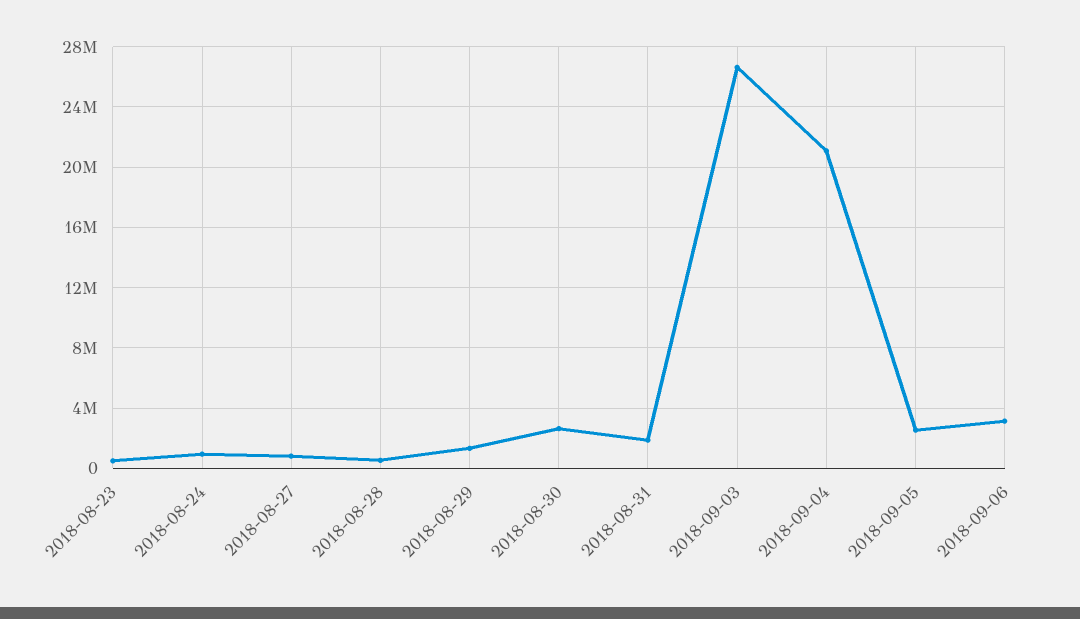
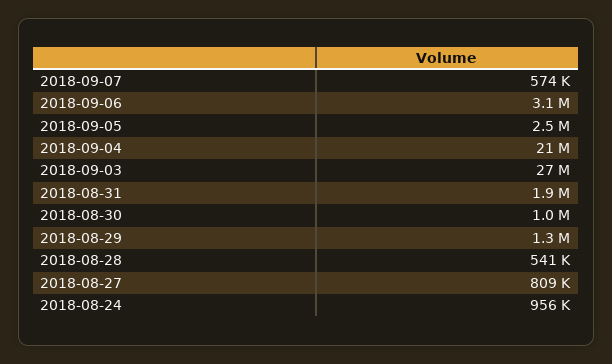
2018-08-23: 500000 -> none
2018-08-30: 2500000 -> 1000000
2018-09-07: none -> 574000

